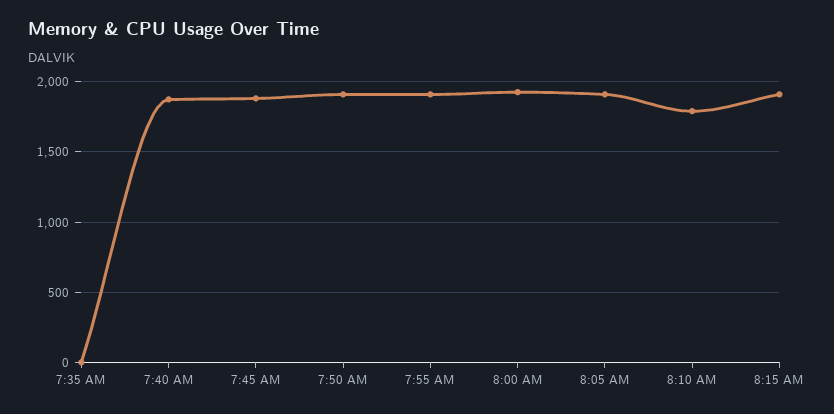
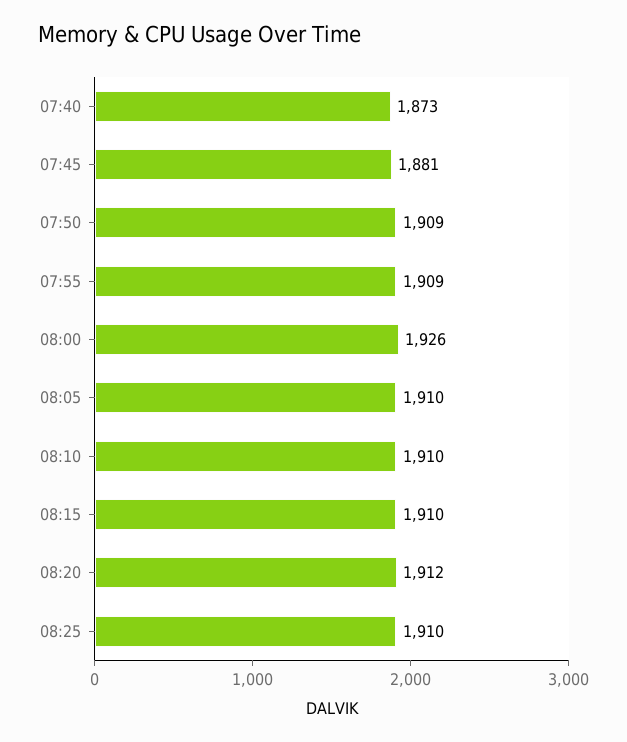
7:35 AM: 0 -> none
8:10 AM: 1800 -> 1910
08:20: none -> 1912
08:25: none -> 1910

